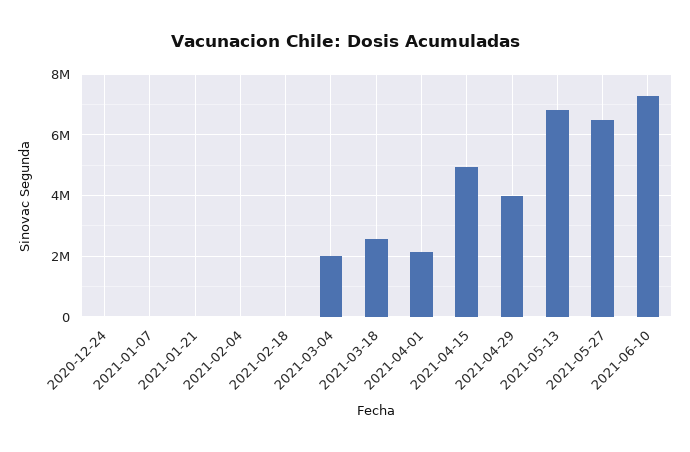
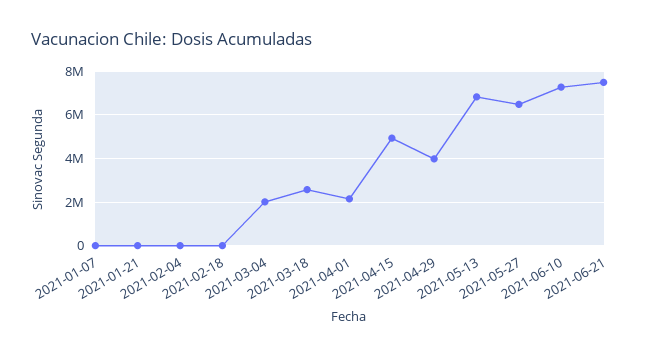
2020-12-24: 0 -> none
2021-06-21: none -> 7500000

